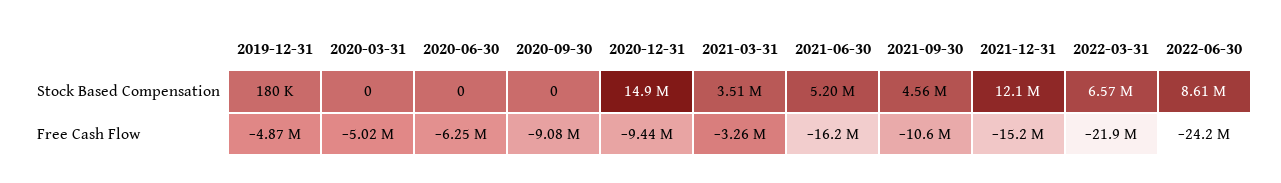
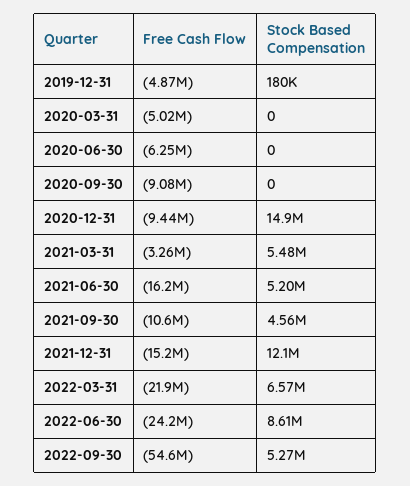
2021-03-31, Stock Based Compensation: 3510000 -> 5480000
2022-09-30, Free Cash Flow: none -> -54600000
2022-09-30, Stock Based Compensation: none -> 5270000

